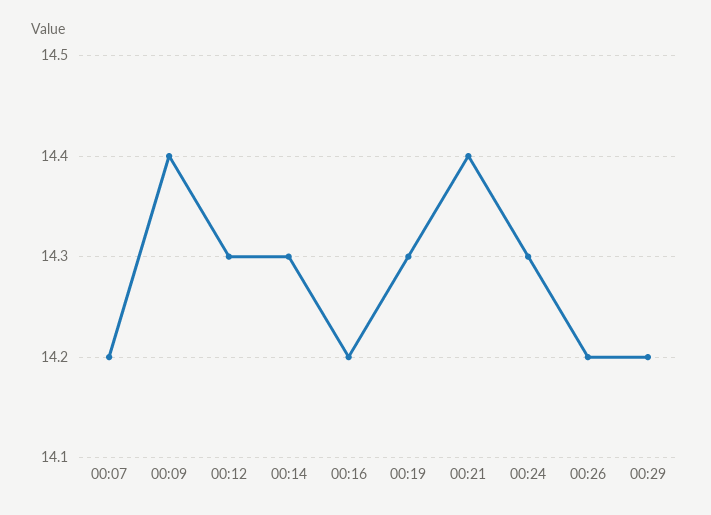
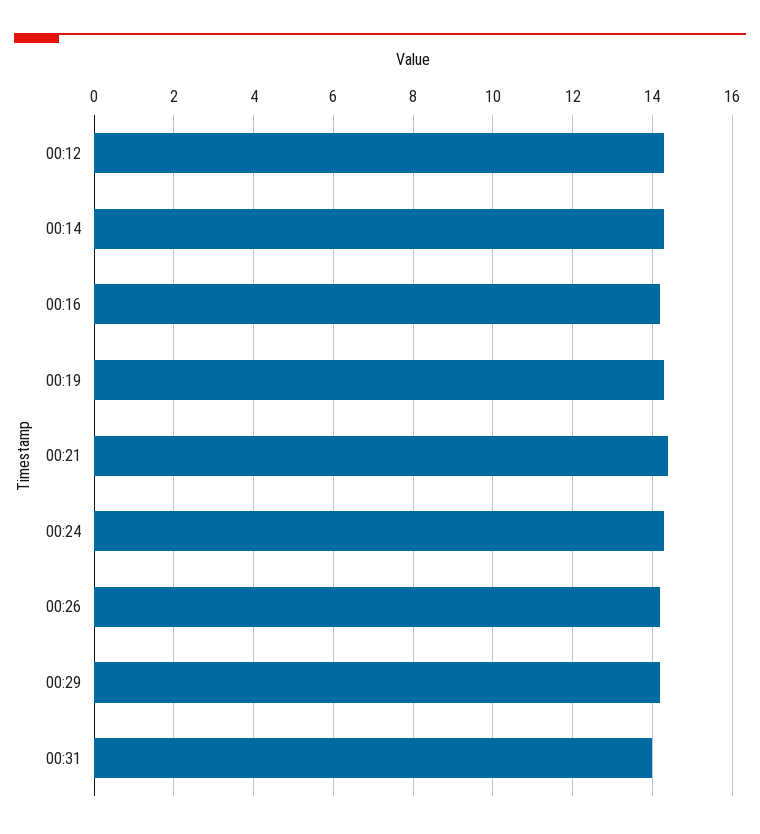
00:07: 14.2 -> none
00:09: 14.4 -> none
00:31: none -> 14

